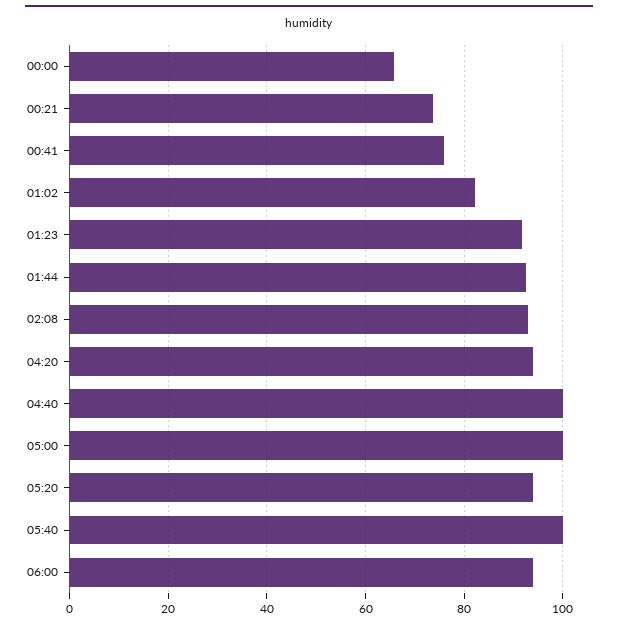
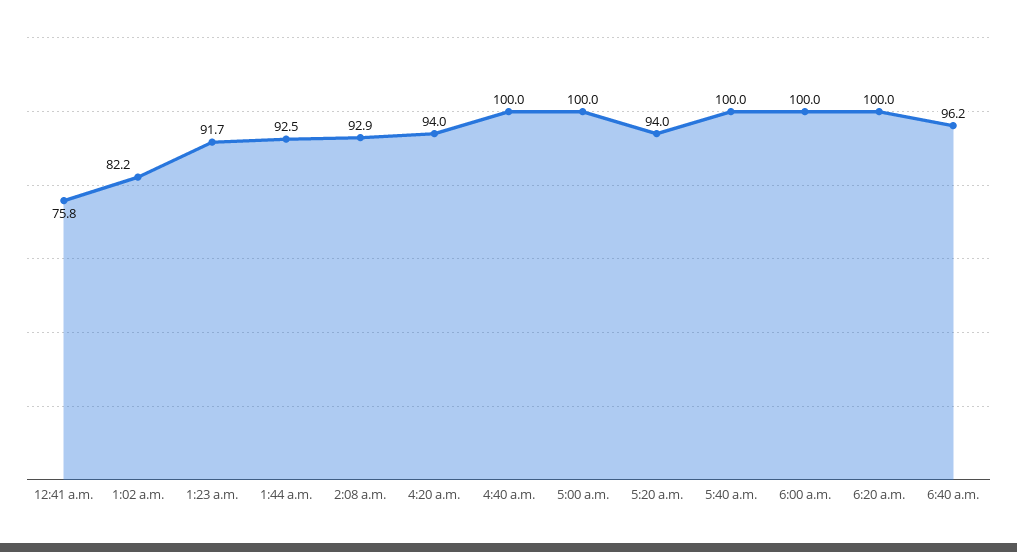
00:00: 66 -> none
00:21: 74 -> none
06:00: 94 -> 100
6:20 a.m.: none -> 100
6:40 a.m.: none -> 96.2

